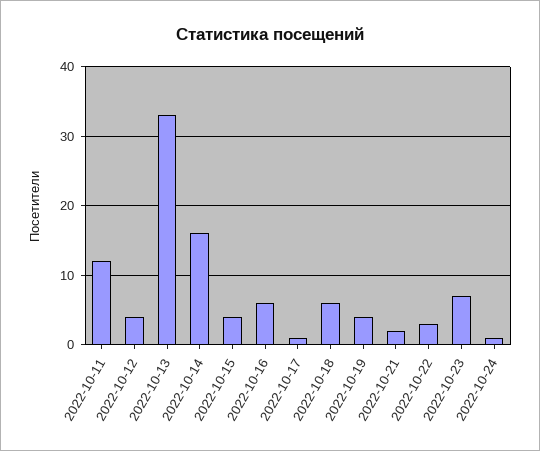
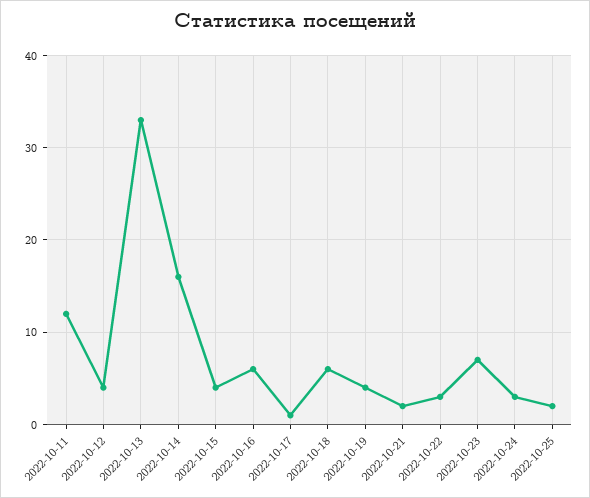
2022-10-24: 1 -> 3
2022-10-25: none -> 2

